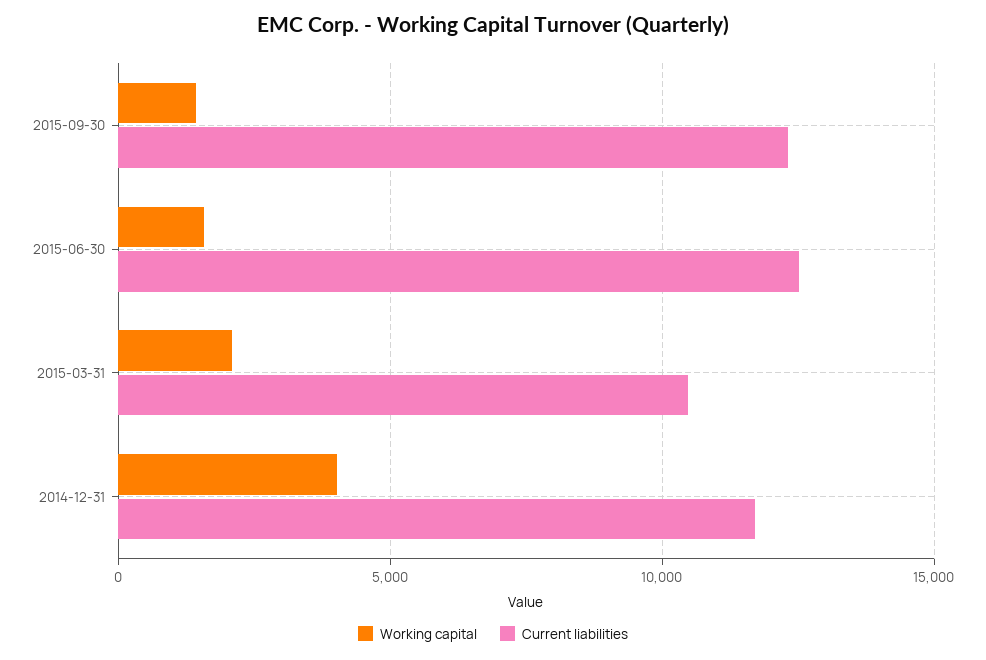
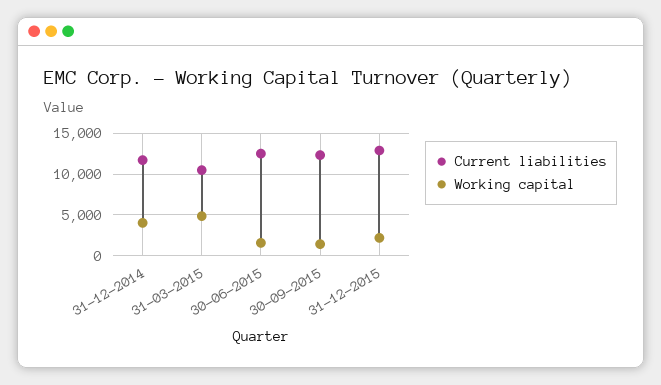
Working capital, 2015-03-31: 2000 -> 5000
Current liabilities, 31-12-2015: none -> 13000
Working capital, 31-12-2015: none -> 2000

